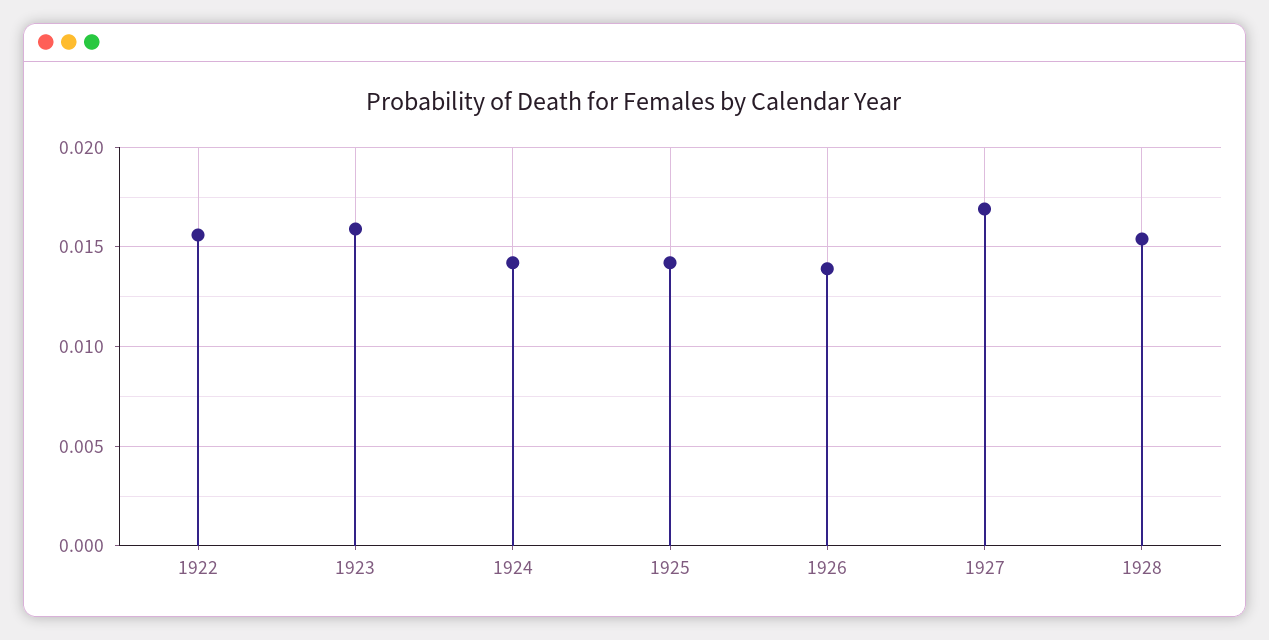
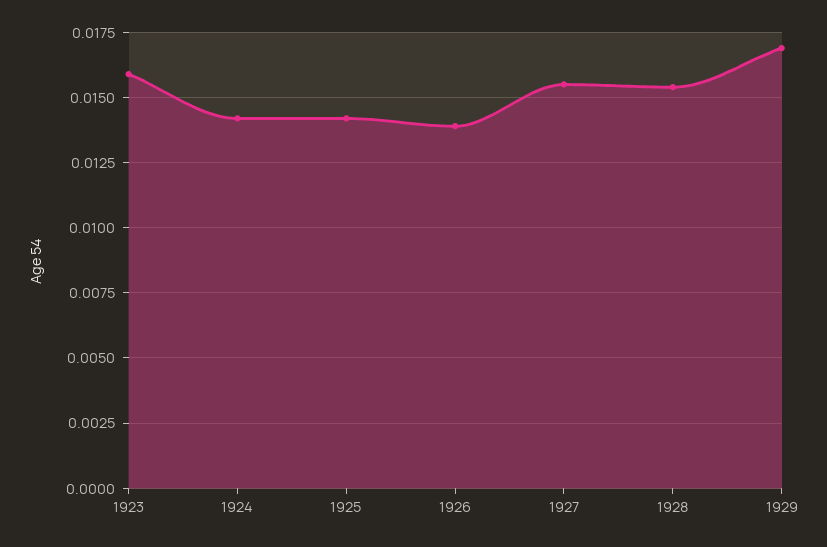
1922: 0.0155 -> none
1927: 0.017 -> 0.0155
1929: none -> 0.017

